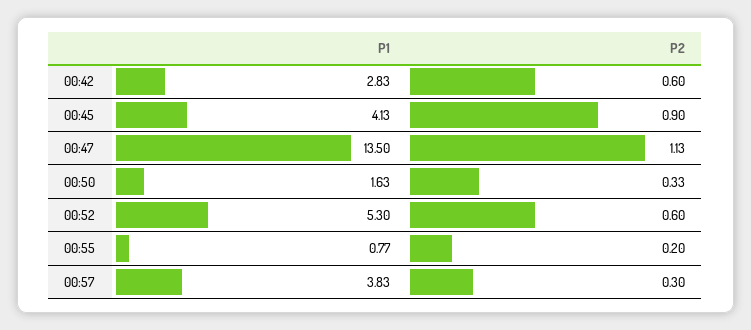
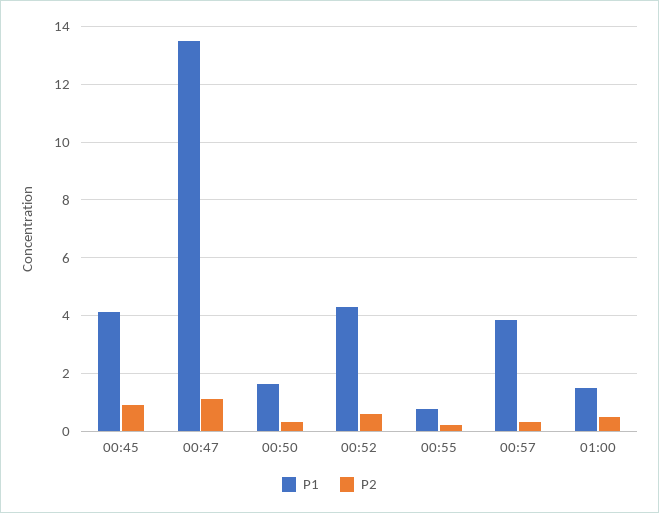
P1, 00:42: 2.83 -> none
P2, 00:42: 0.6 -> none
P1, 00:52: 5.3 -> 4.25
P1, 01:00: none -> 1.5
P2, 01:00: none -> 0.5

